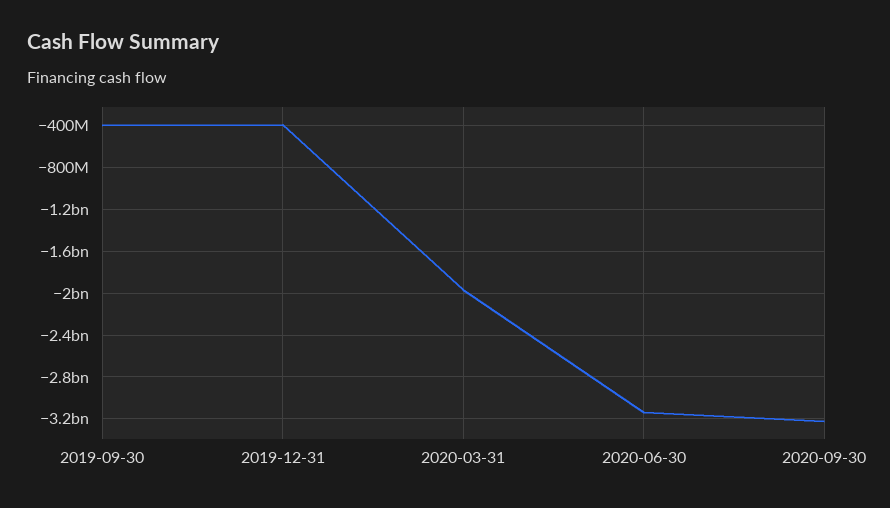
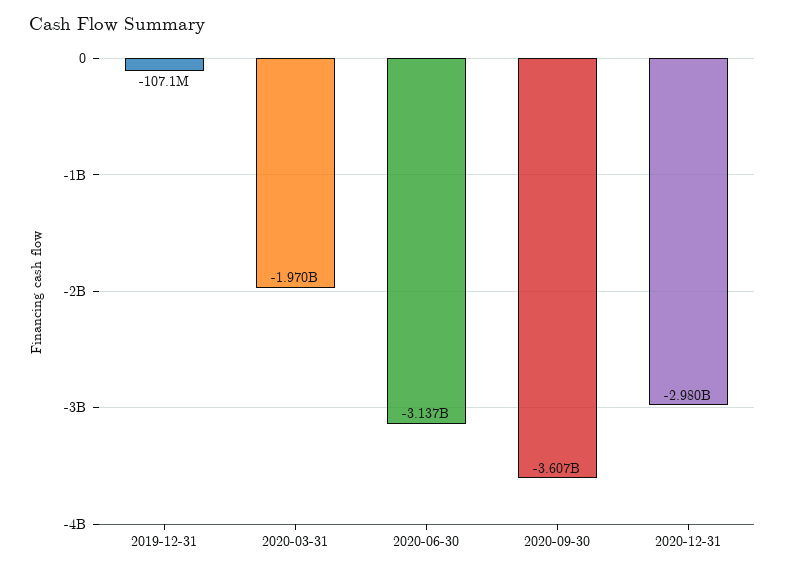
2019-09-30: -400000000 -> none
2019-12-31: -400000000 -> -107100000
2020-09-30: -3200000000 -> -3607000000
2020-12-31: none -> -2980000000

